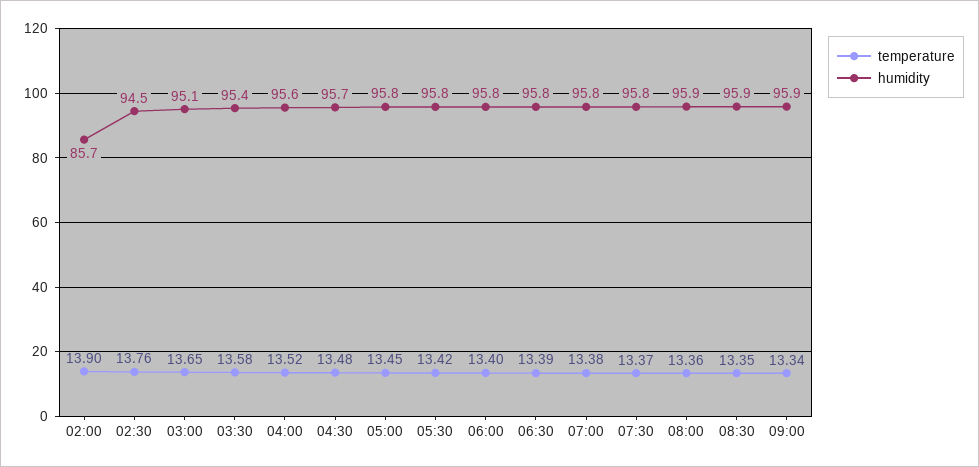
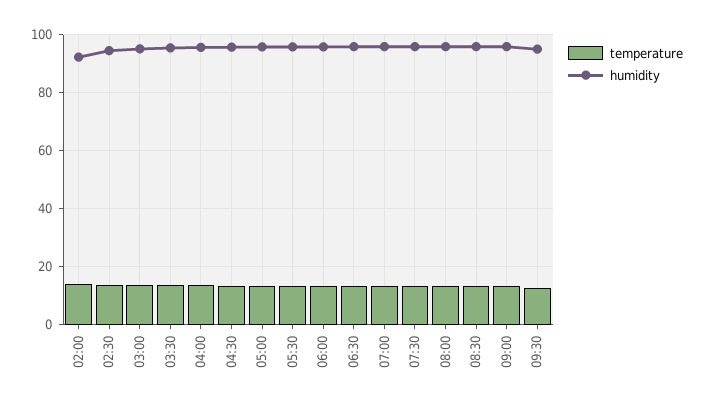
humidity, 02:00: 85.7 -> 92.5
temperature, 09:30: none -> 12.5
humidity, 09:30: none -> 95

